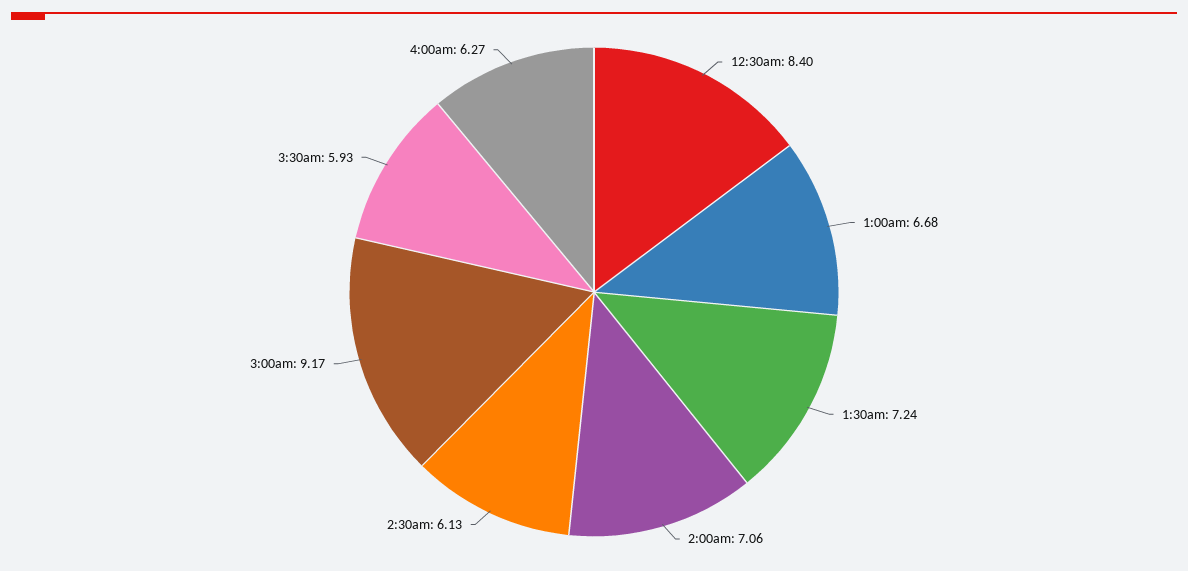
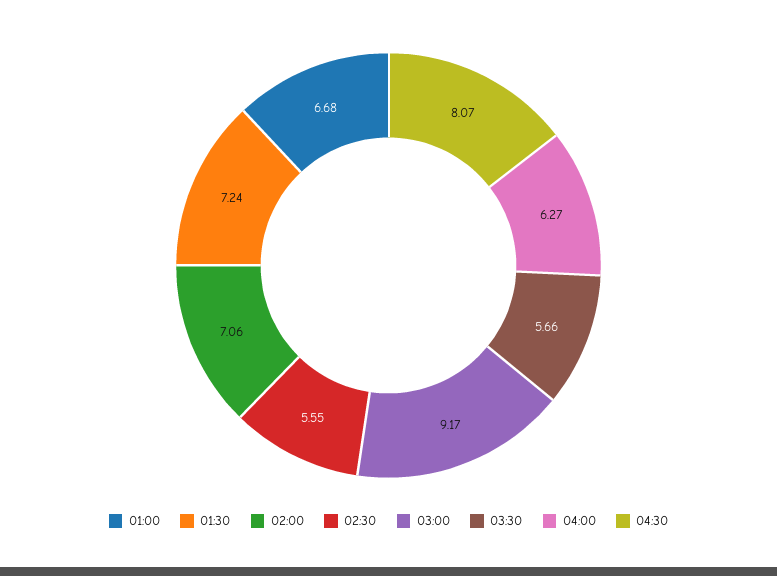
12:30am: 8.4 -> none
2:30am: 6.13 -> 5.55
3:30am: 5.93 -> 5.66
04:30: none -> 8.07

